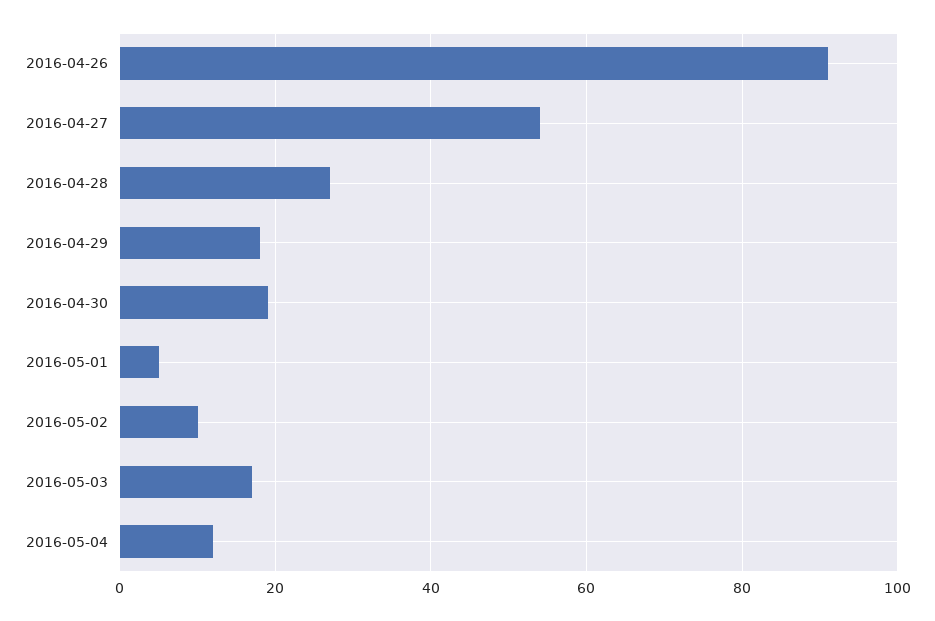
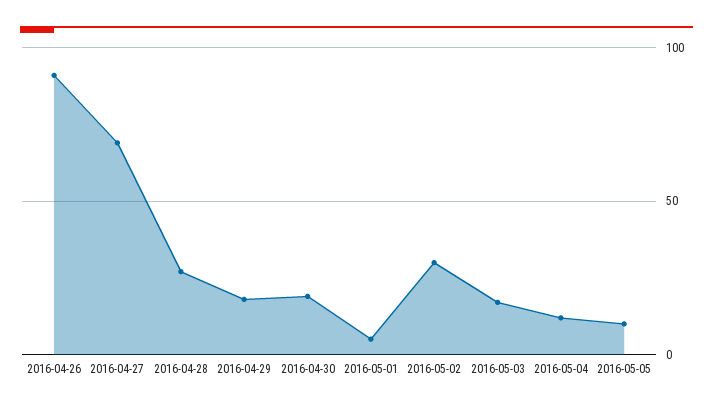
2016-04-27: 55 -> 70
2016-05-02: 10 -> 30
2016-05-05: none -> 10

